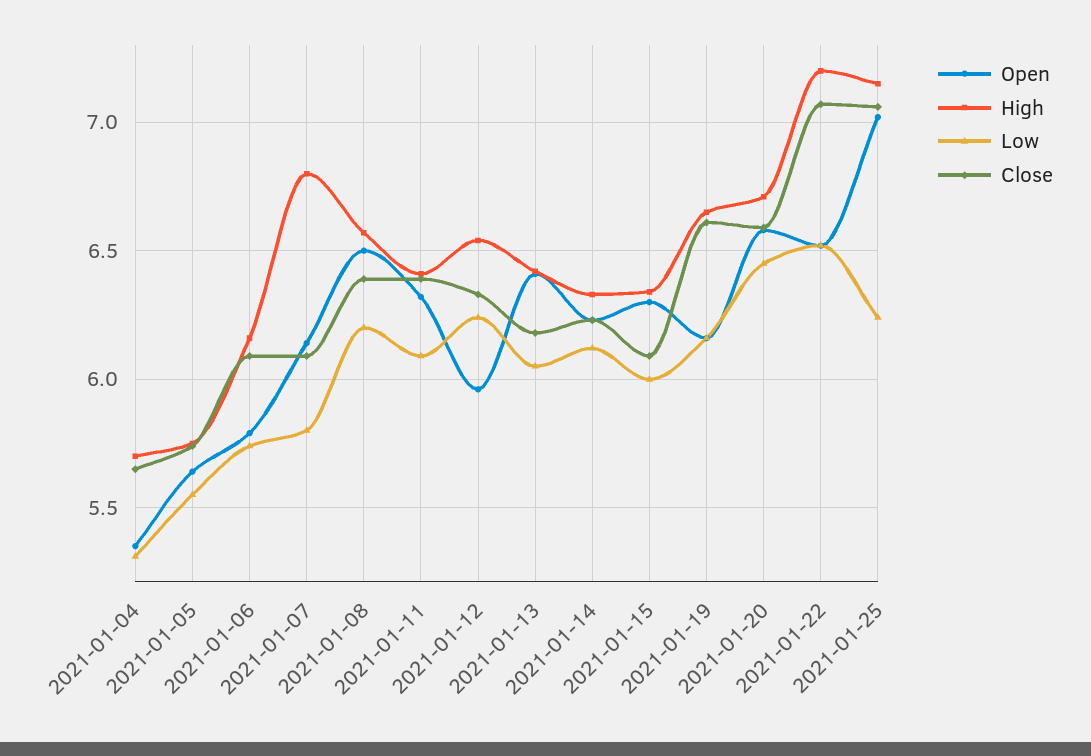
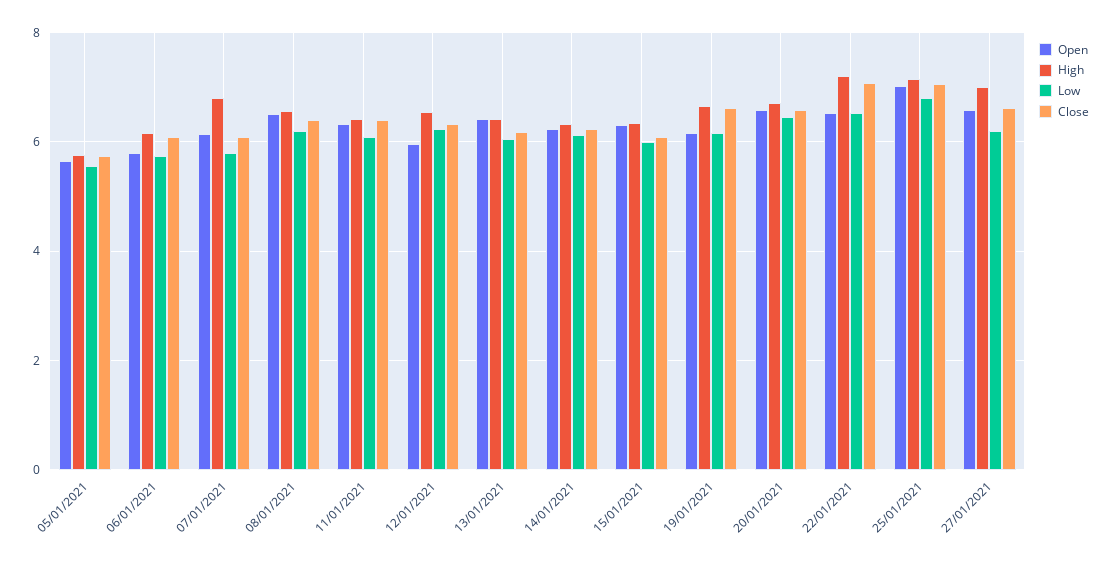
Open, 2021-01-04: 5.35 -> none
High, 2021-01-04: 5.7 -> none
Low, 2021-01-04: 5.3 -> none
Close, 2021-01-04: 5.65 -> none
Low, 2021-01-25: 6.25 -> 6.8
Open, 27/01/2021: none -> 6.6
High, 27/01/2021: none -> 7
Low, 27/01/2021: none -> 6.2
Close, 27/01/2021: none -> 6.6

